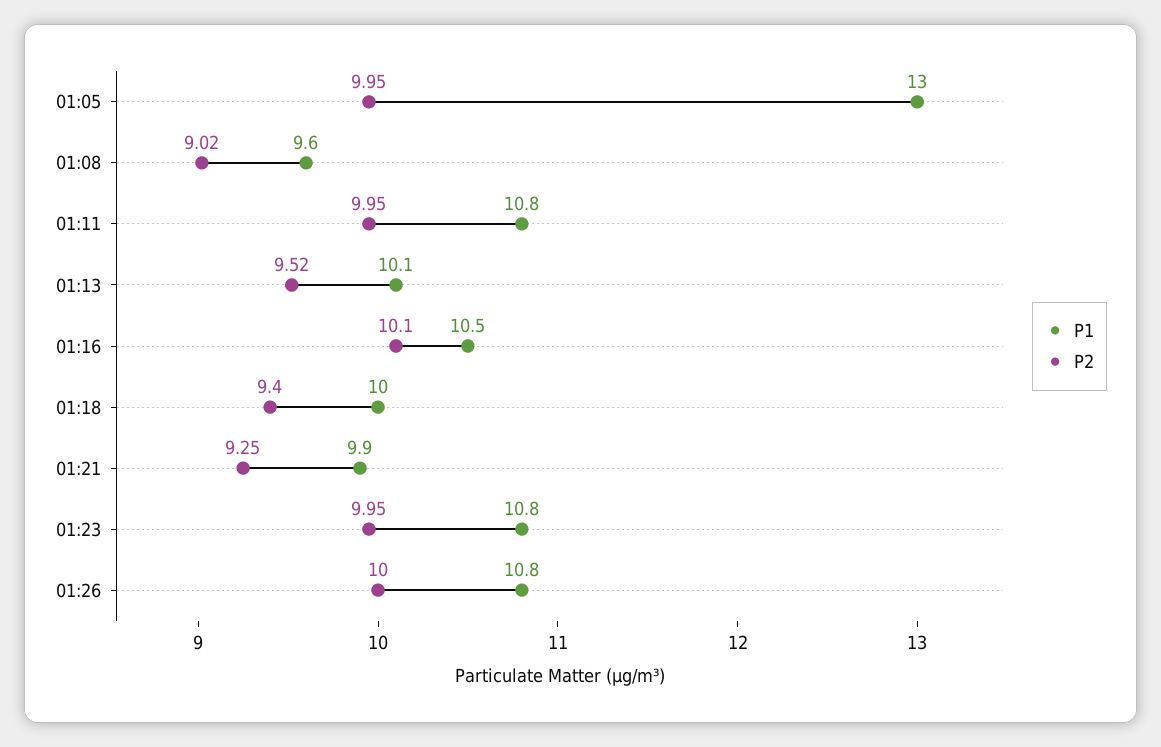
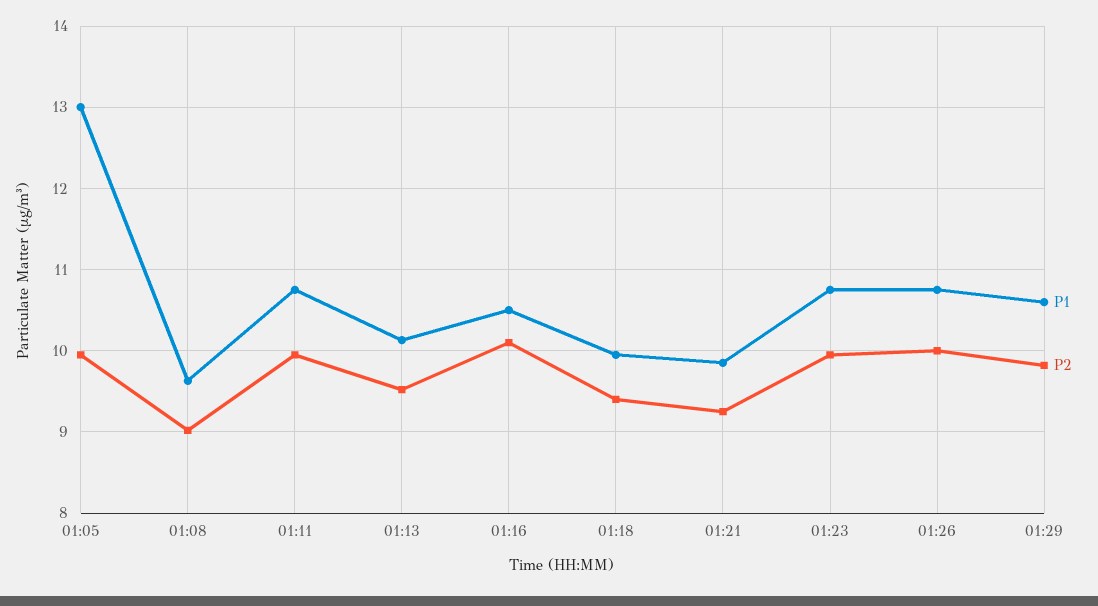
P1, 01:29: none -> 10.6
P2, 01:29: none -> 9.8

